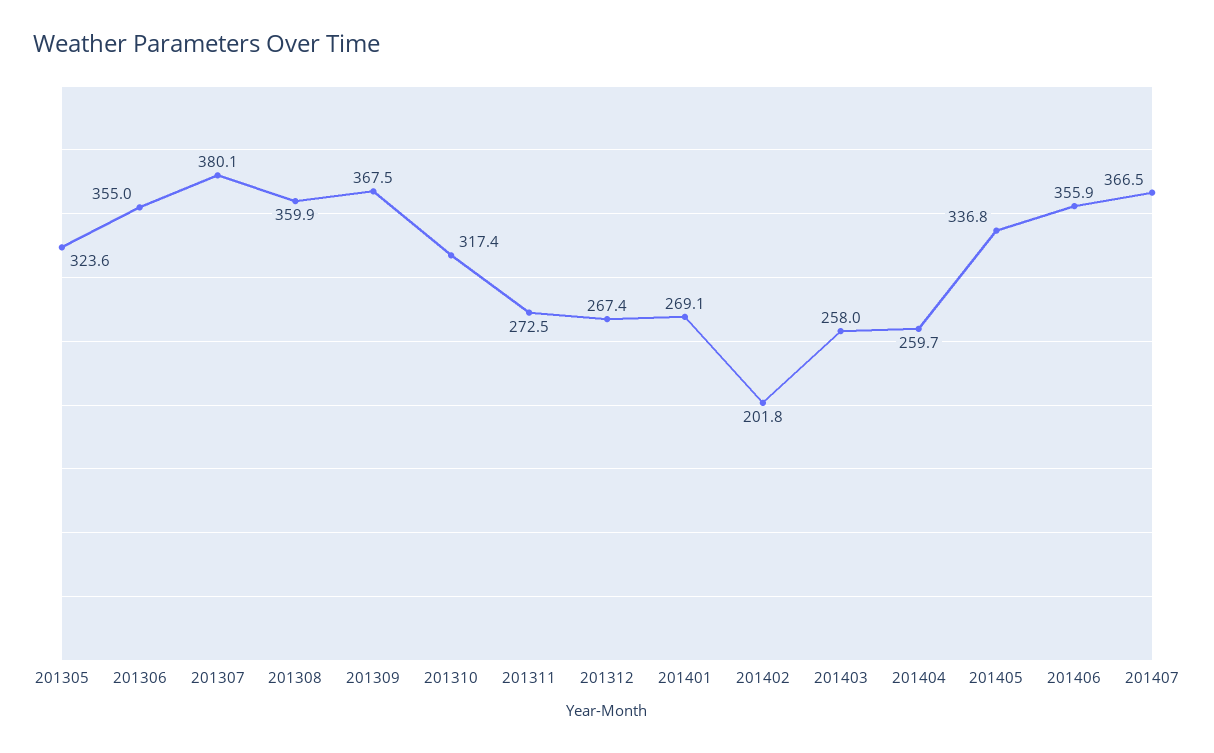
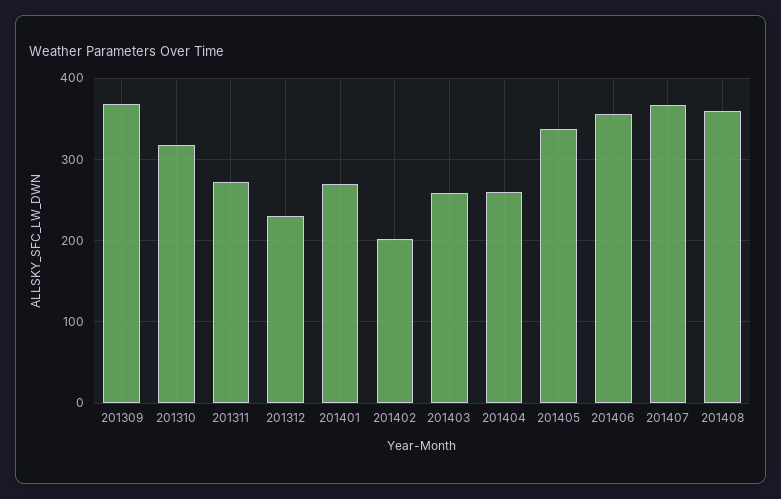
201305: 323.6 -> none
201306: 355 -> none
201307: 380.1 -> none
201308: 359.9 -> none
201312: 267.4 -> 230
201408: none -> 360

